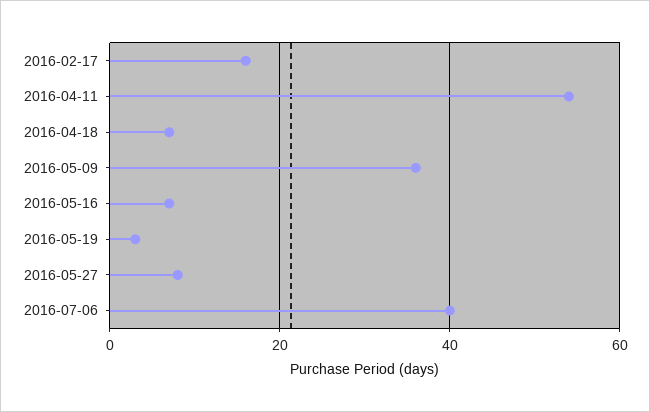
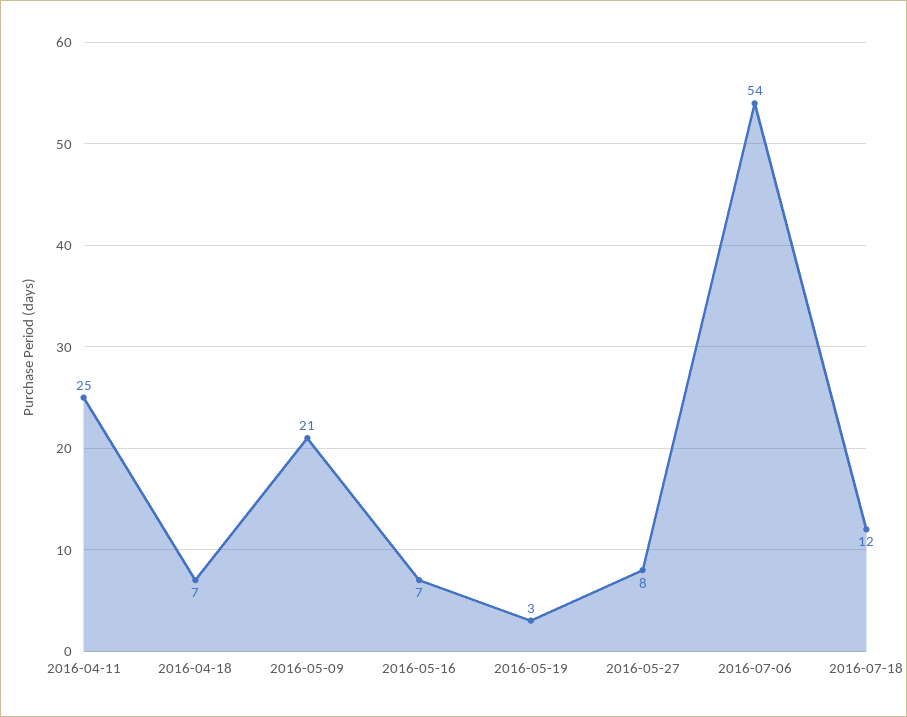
2016-02-17: 15 -> none
2016-04-11: 55 -> 25
2016-05-09: 35 -> 21
2016-07-06: 40 -> 54
2016-07-18: none -> 12

